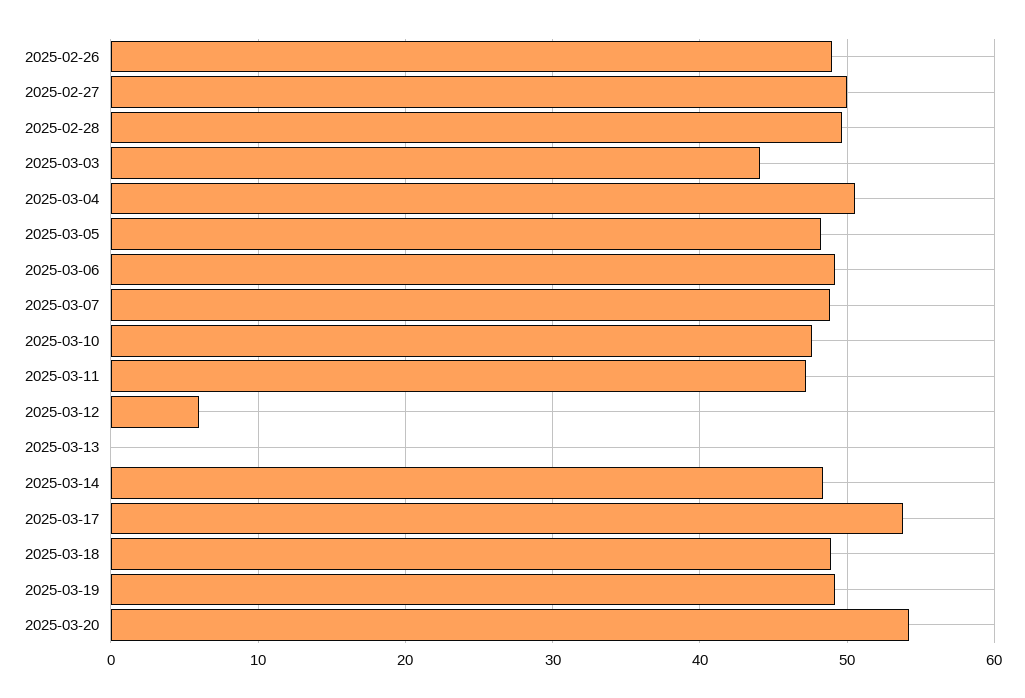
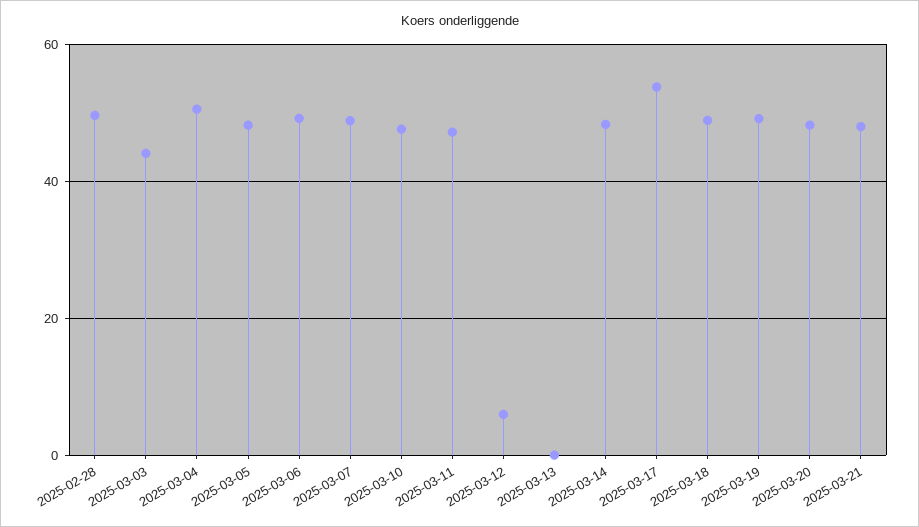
2025-02-26: 49 -> none
2025-02-27: 50 -> none
2025-03-20: 54 -> 48
2025-03-21: none -> 48

